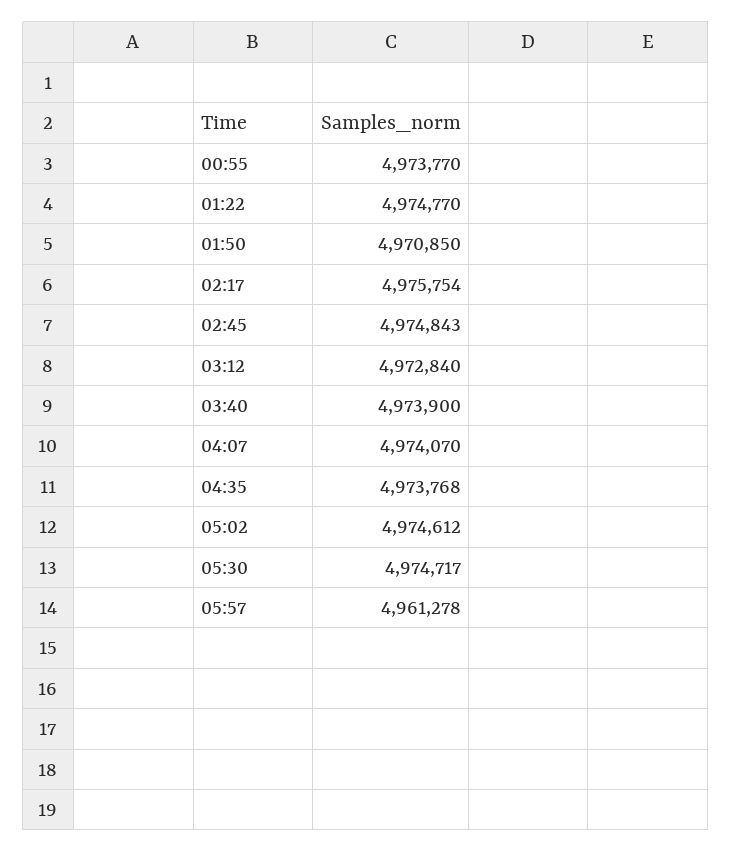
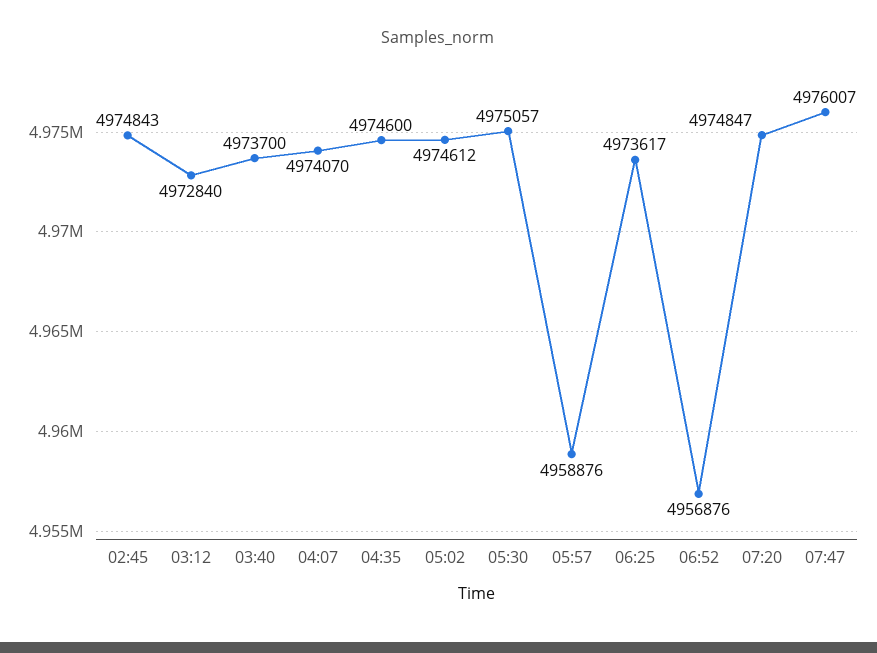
00:55: 4973770 -> none
01:22: 4974770 -> none
01:50: 4970850 -> none
02:17: 4975754 -> none
03:40: 4973900 -> 4973700
04:35: 4973768 -> 4974600
05:30: 4974717 -> 4975057
05:57: 4961278 -> 4958876
06:25: none -> 4973617
06:52: none -> 4956876
07:20: none -> 4974847
07:47: none -> 4976007

